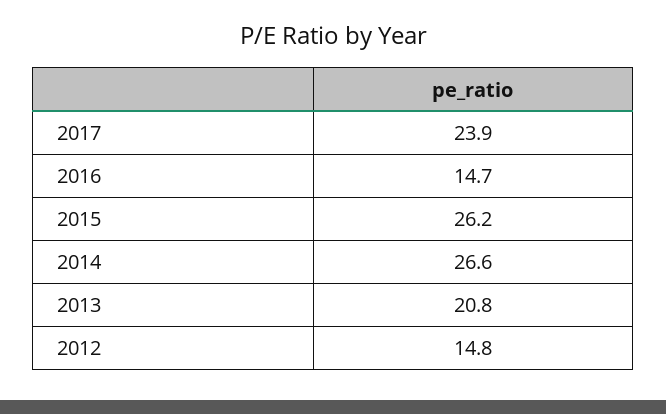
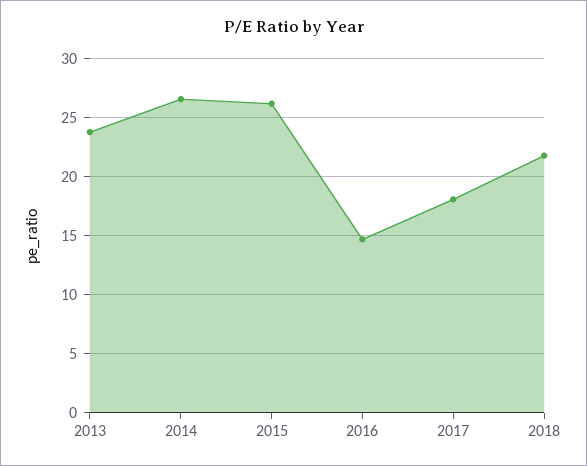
2017: 23.9 -> 18
2013: 20.8 -> 24
2012: 14.8 -> none
2018: none -> 22

